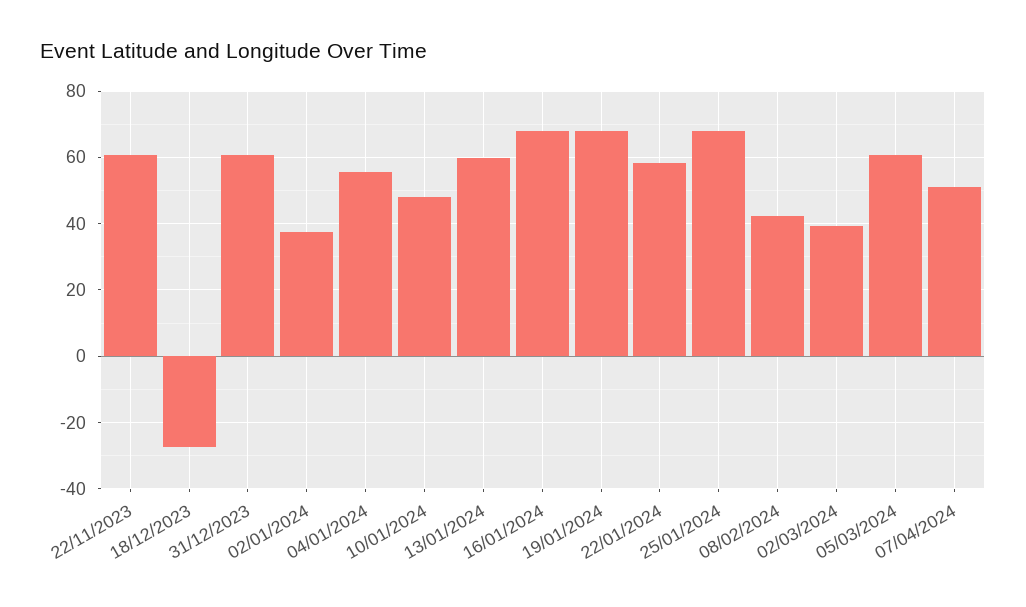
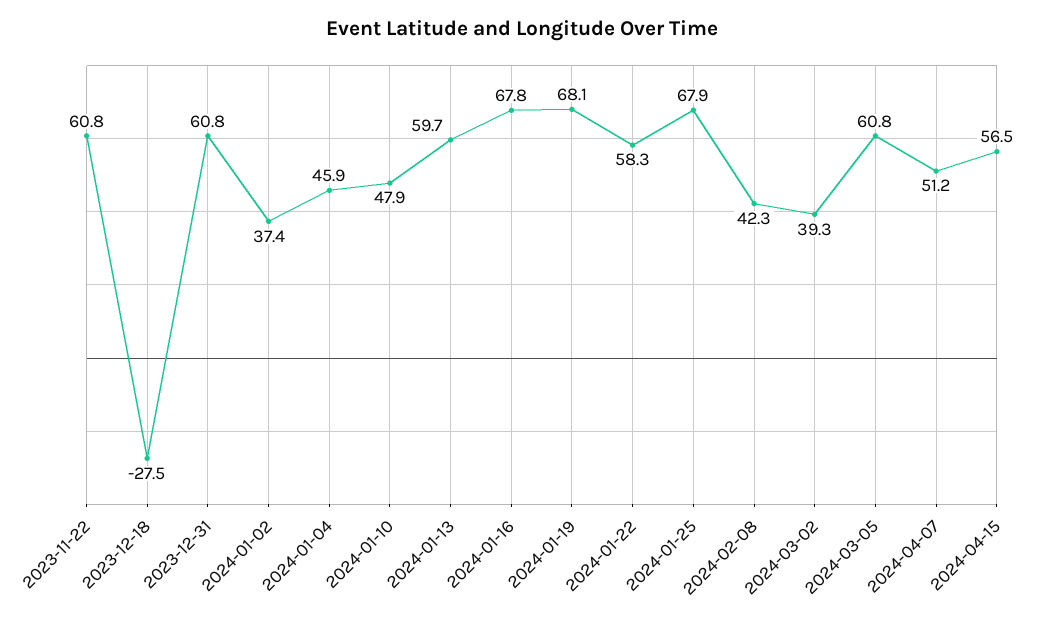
04/01/2024: 56 -> 45.9
2024-04-15: none -> 56.5

